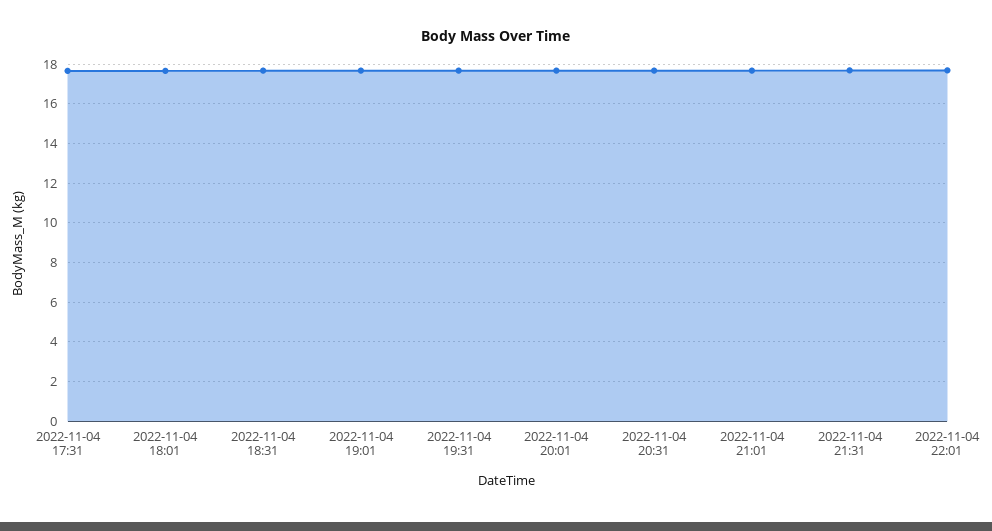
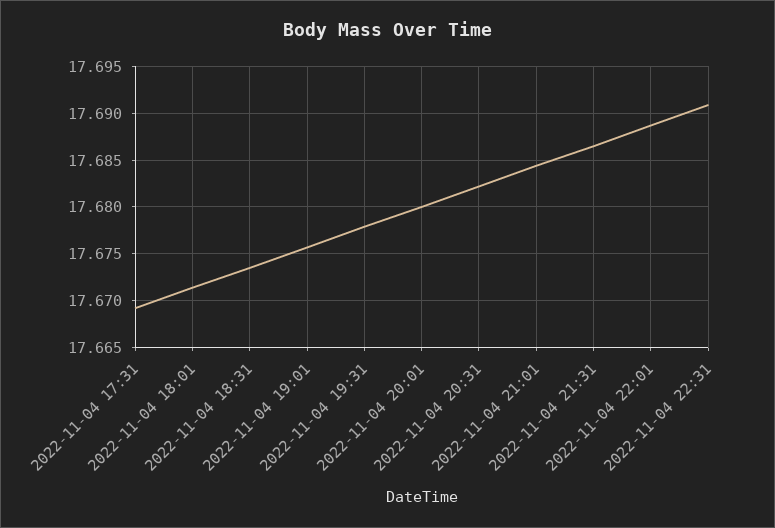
2022-11-04 22:31: none -> 17.691

